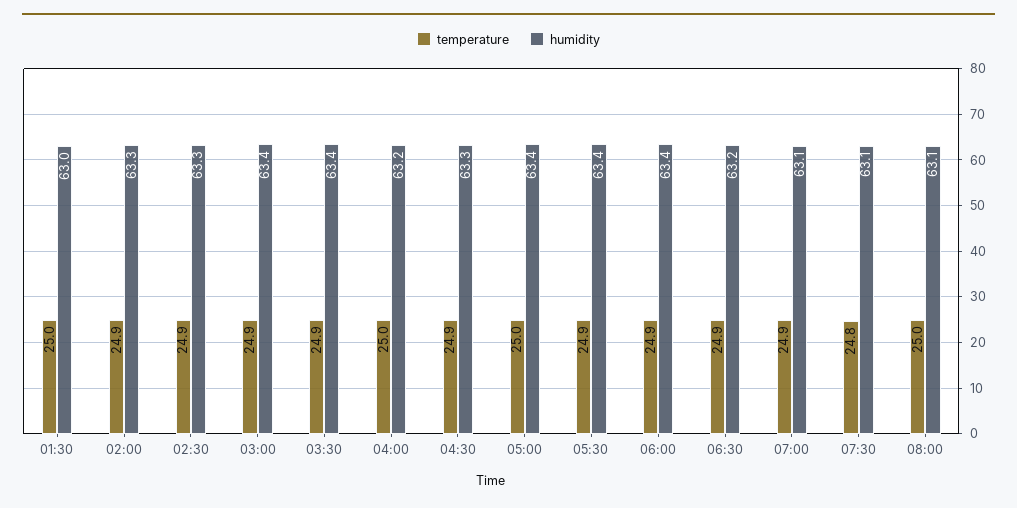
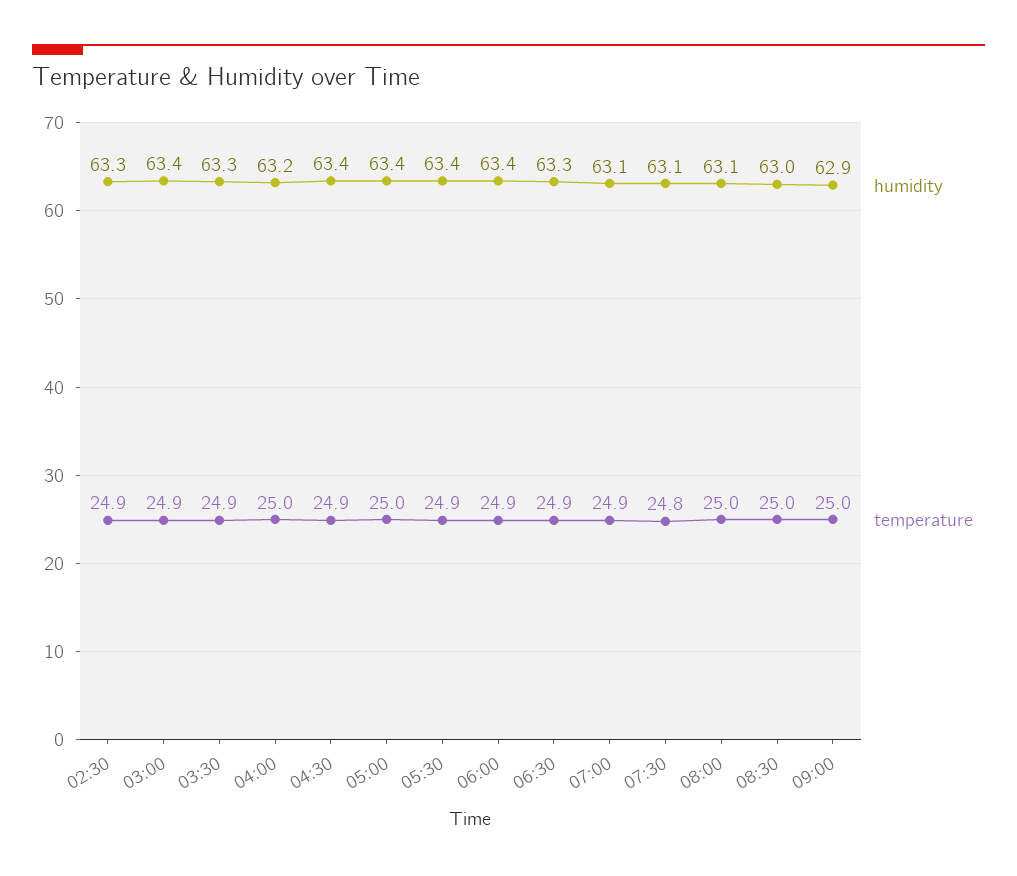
temperature, 01:30: 25 -> none
humidity, 01:30: 63 -> none
temperature, 02:00: 24.9 -> none
humidity, 02:00: 63.3 -> none
humidity, 03:30: 63.4 -> 63.3
humidity, 04:30: 63.3 -> 63.4
humidity, 06:30: 63.2 -> 63.3
humidity, 08:30: none -> 63
temperature, 08:30: none -> 25
humidity, 09:00: none -> 62.9
temperature, 09:00: none -> 25

